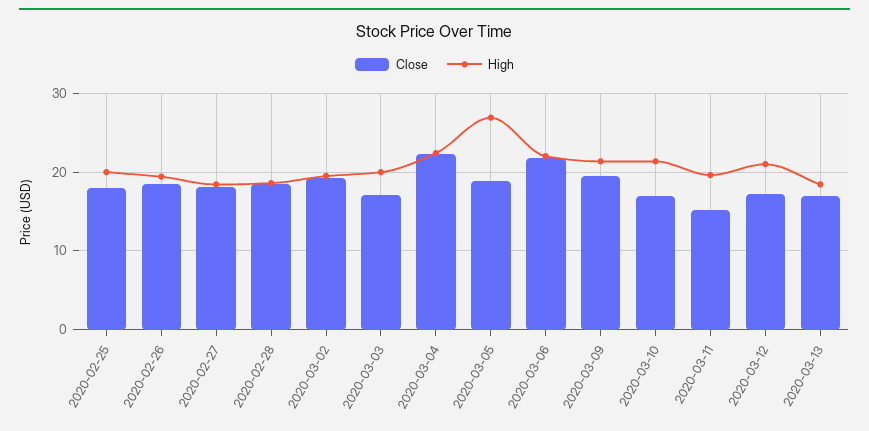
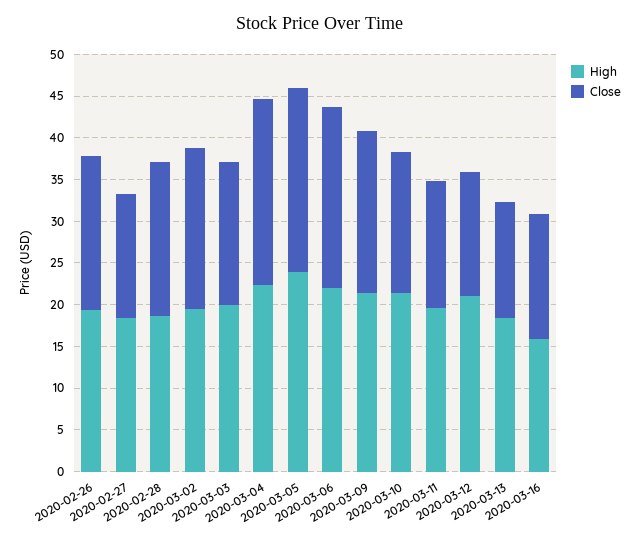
Close, 2020-02-25: 18 -> none
High, 2020-02-25: 20 -> none
Close, 2020-02-27: 18 -> 15
Close, 2020-03-05: 19 -> 22
High, 2020-03-05: 27 -> 24
Close, 2020-03-12: 17 -> 15
Close, 2020-03-13: 17 -> 14
High, 2020-03-16: none -> 16
Close, 2020-03-16: none -> 15

